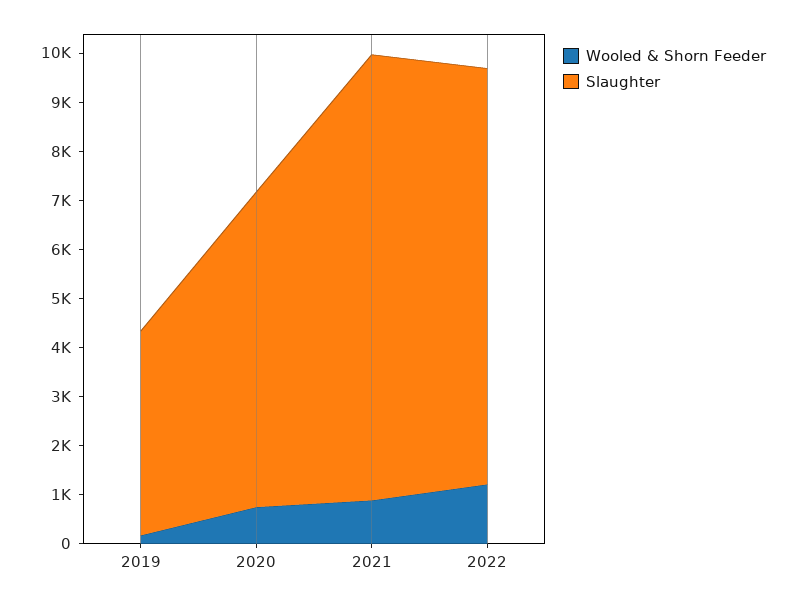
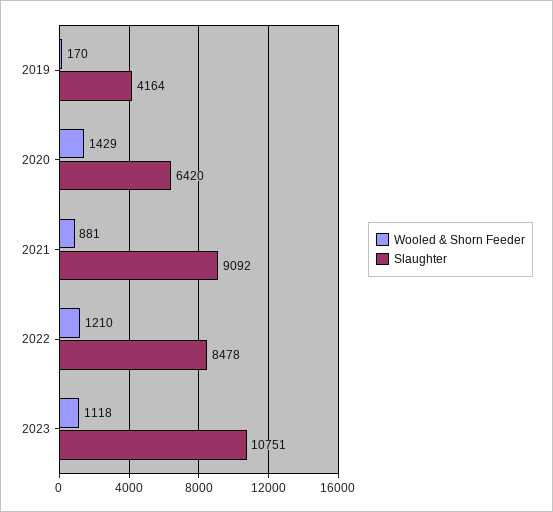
Wooled & Shorn Feeder, 2020: 800 -> 1429
Wooled & Shorn Feeder, 2023: none -> 1118
Slaughter, 2023: none -> 10751

